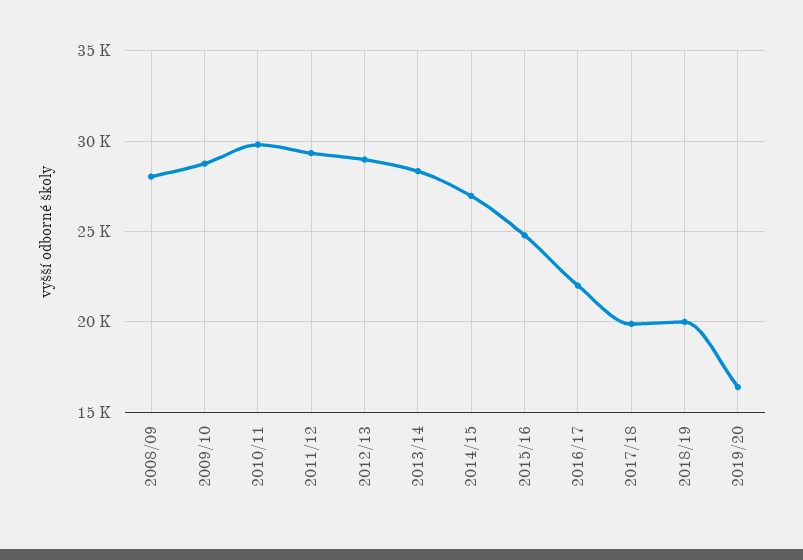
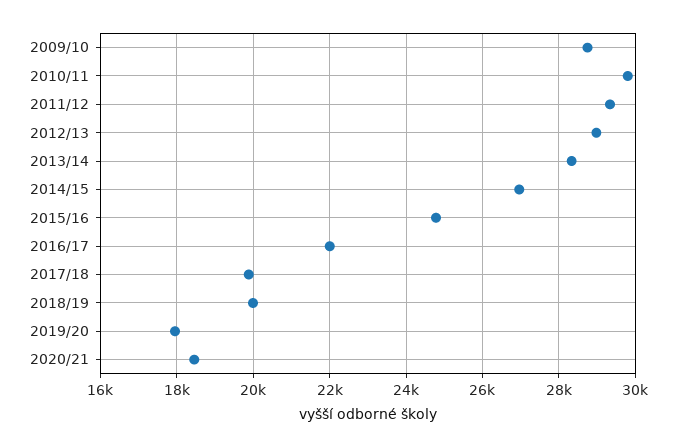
2008/09: 28000 -> none
2019/20: 16500 -> 18000
2020/21: none -> 18400

